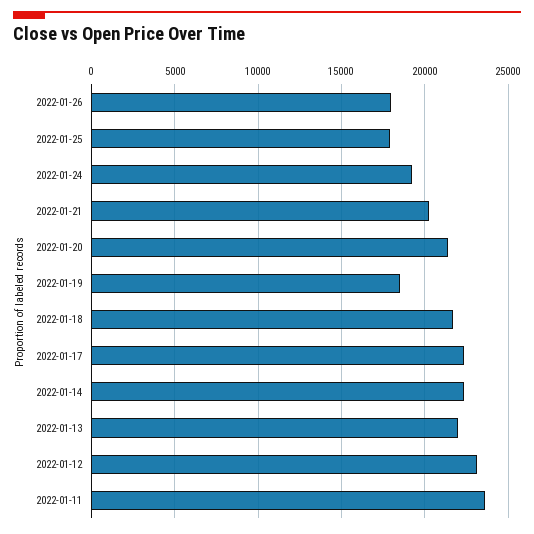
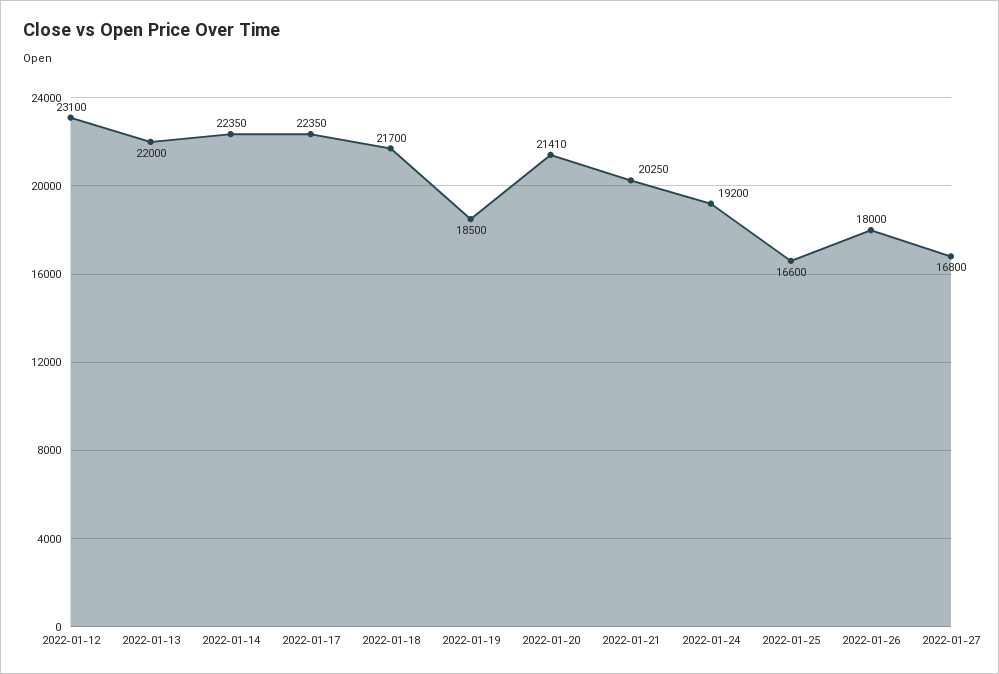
2022-01-25: 18000 -> 16600
2022-01-11: 23500 -> none
2022-01-27: none -> 16800

